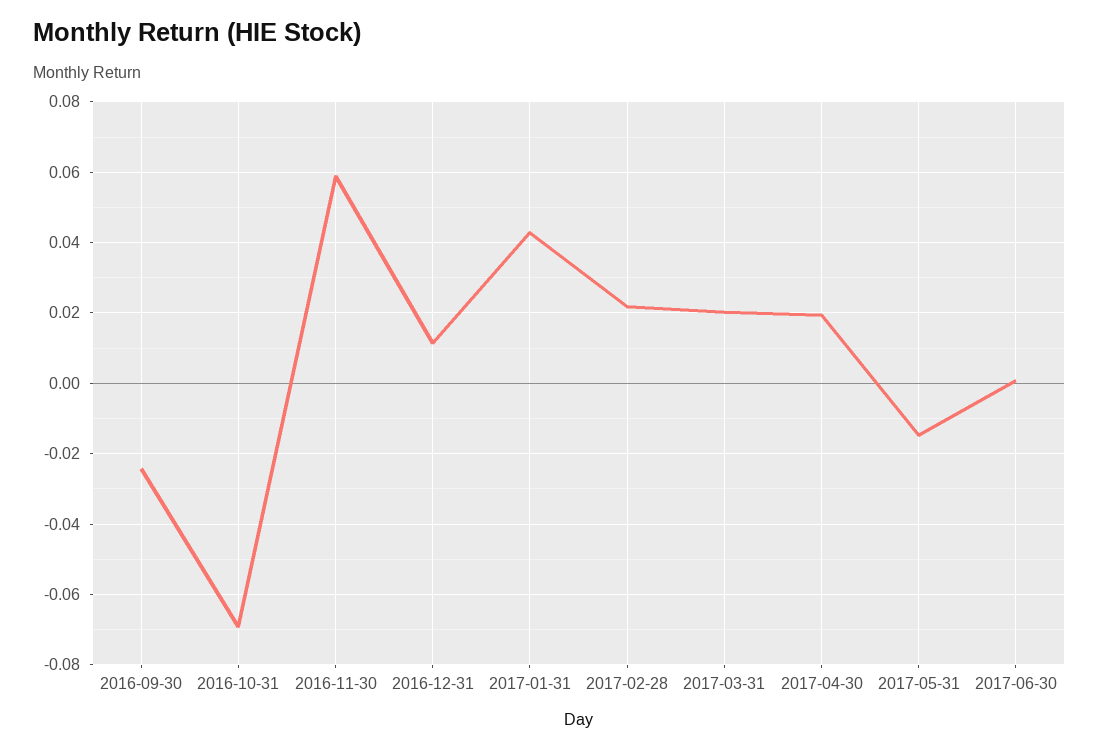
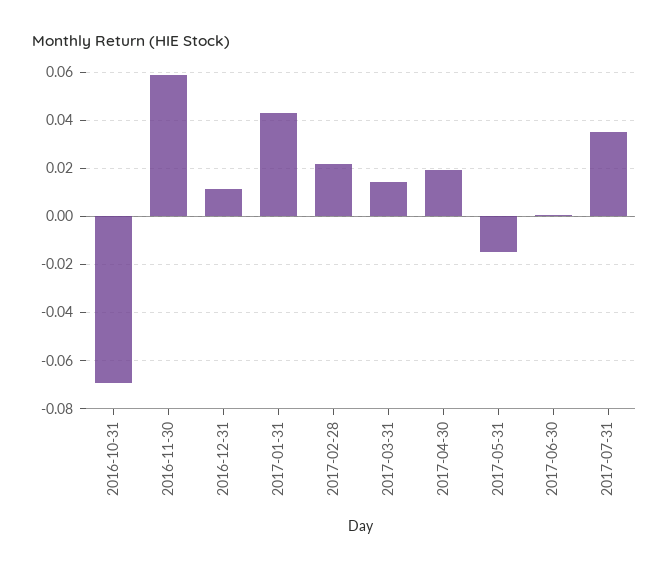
2016-09-30: -0.024 -> none
2017-03-31: 0.02 -> 0.015
2017-07-31: none -> 0.035

